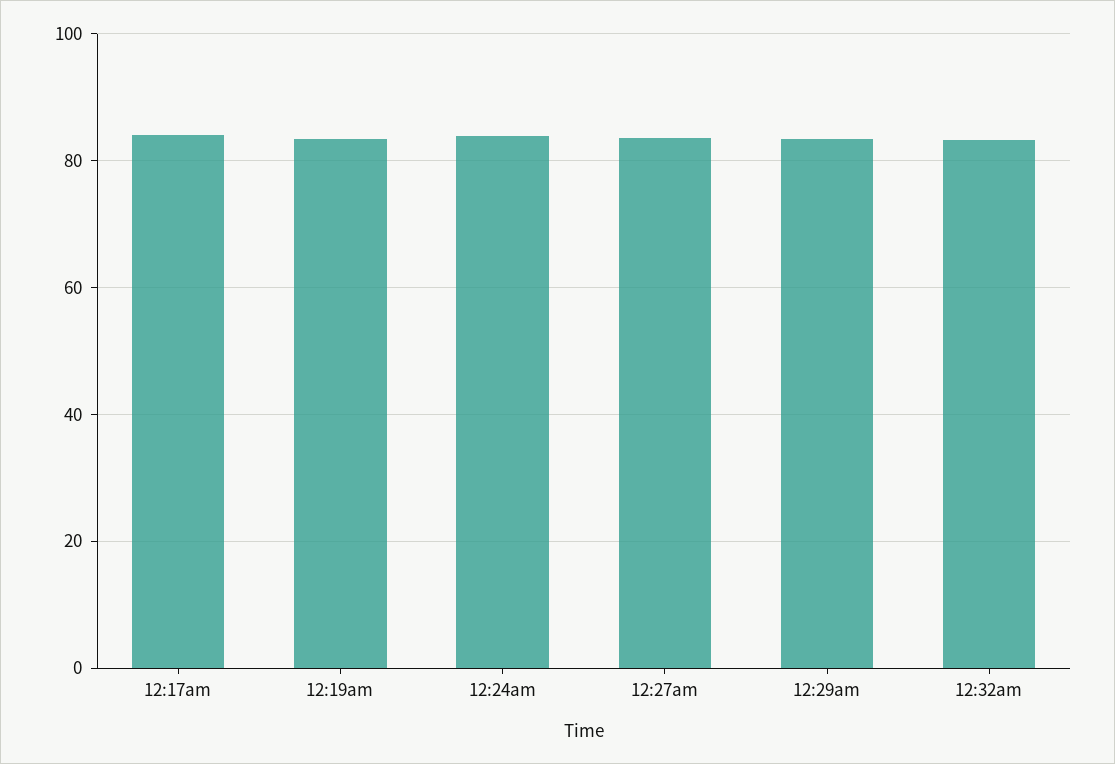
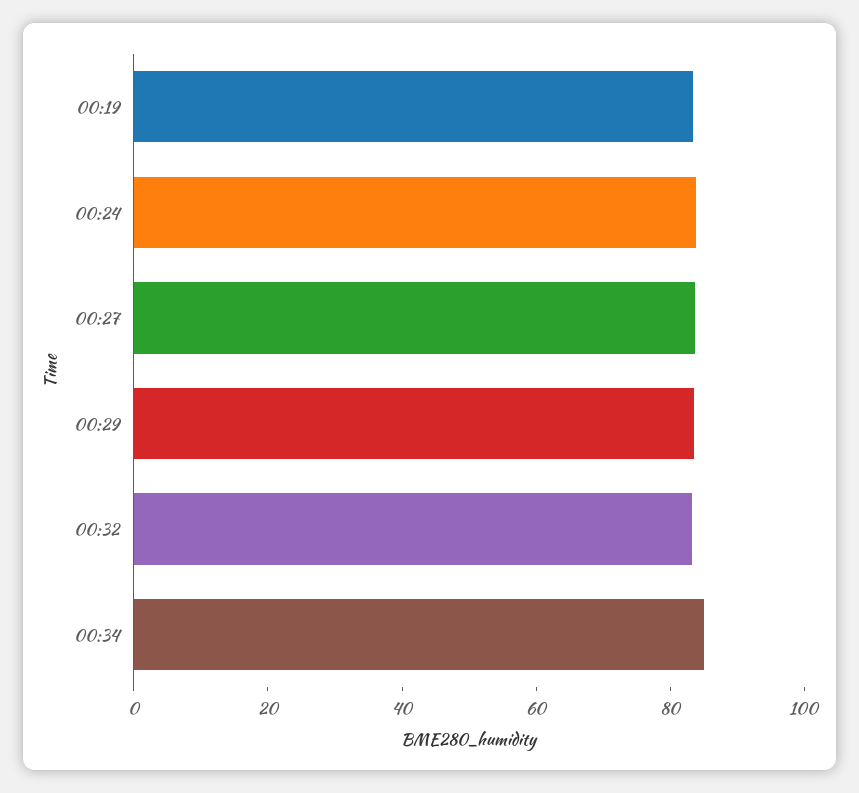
12:17am: 84 -> none
00:34: none -> 85

